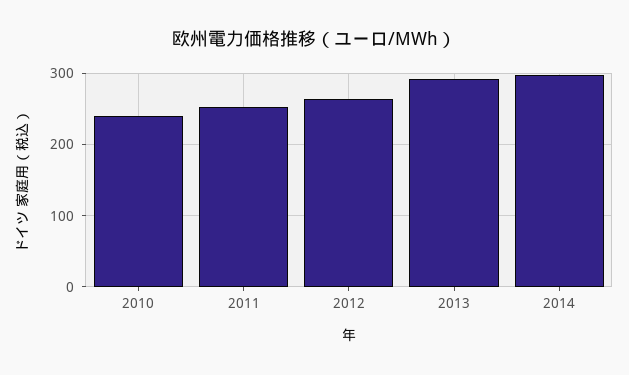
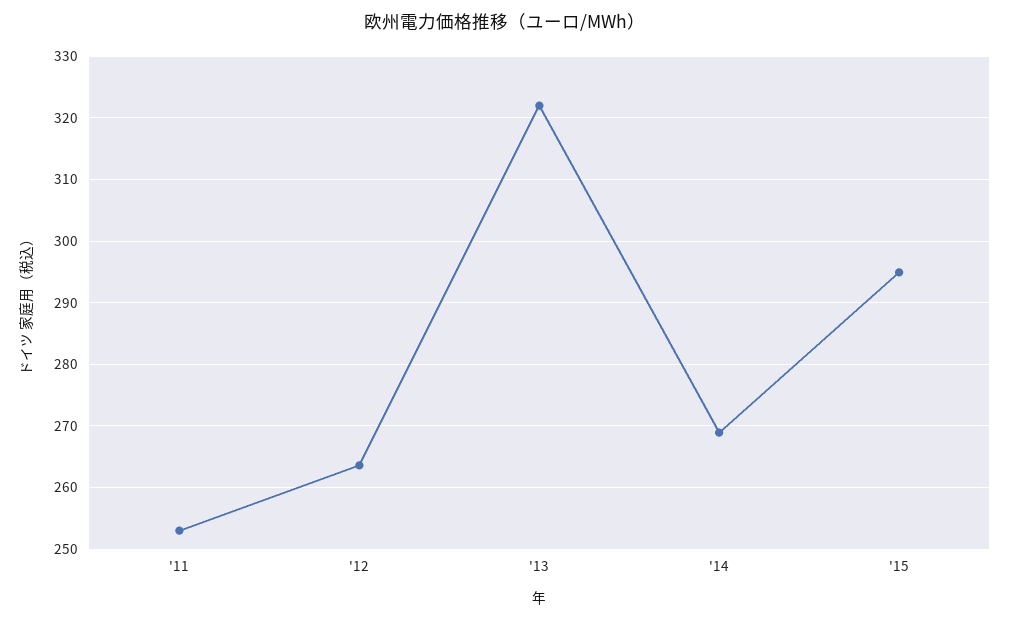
2010: 240 -> none
2013: 290 -> 322
2014: 300 -> 269
'15: none -> 295

